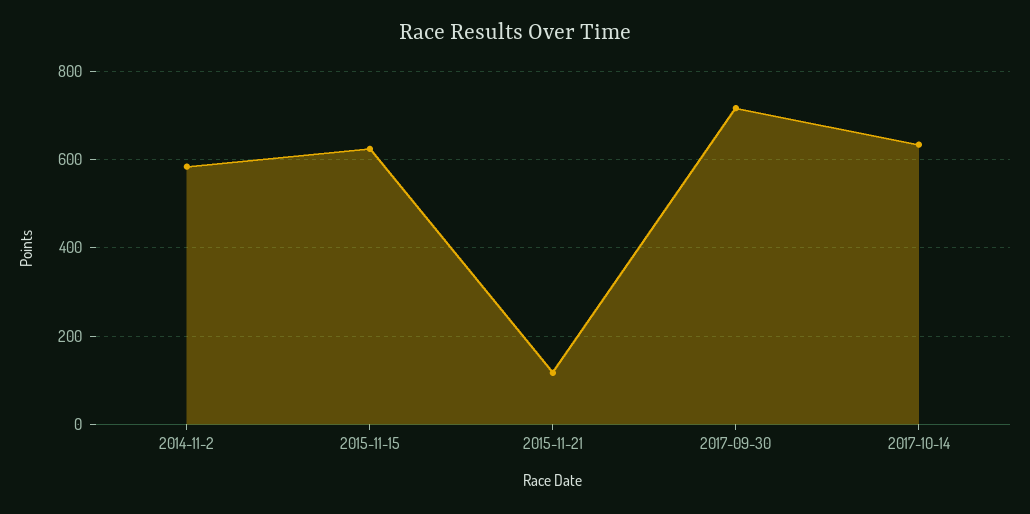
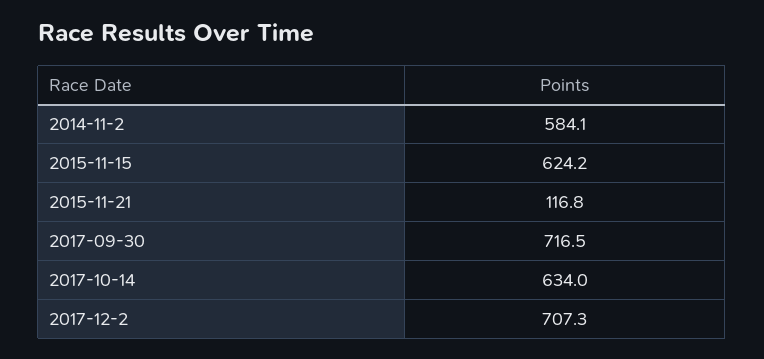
2017-12-2: none -> 707.3

